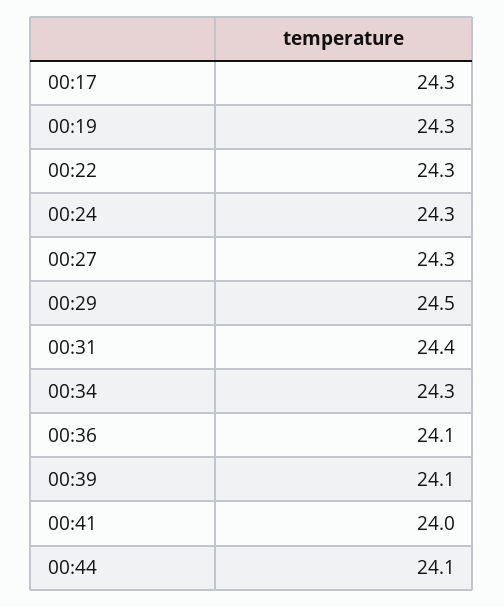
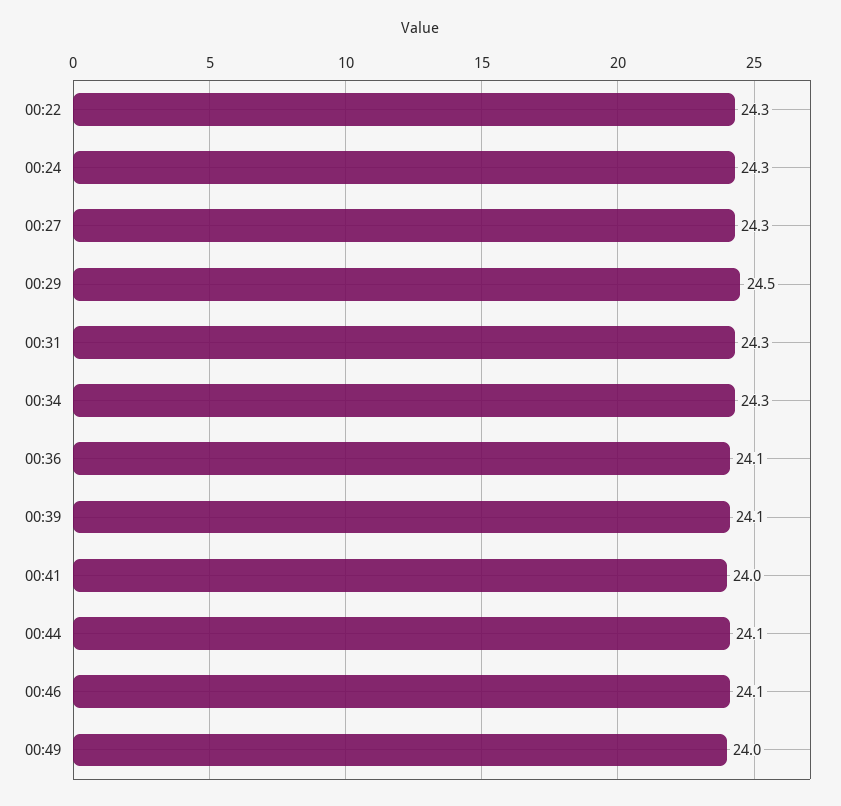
00:17: 24.3 -> none
00:19: 24.3 -> none
00:31: 24.4 -> 24.3
00:46: none -> 24.1
00:49: none -> 24

